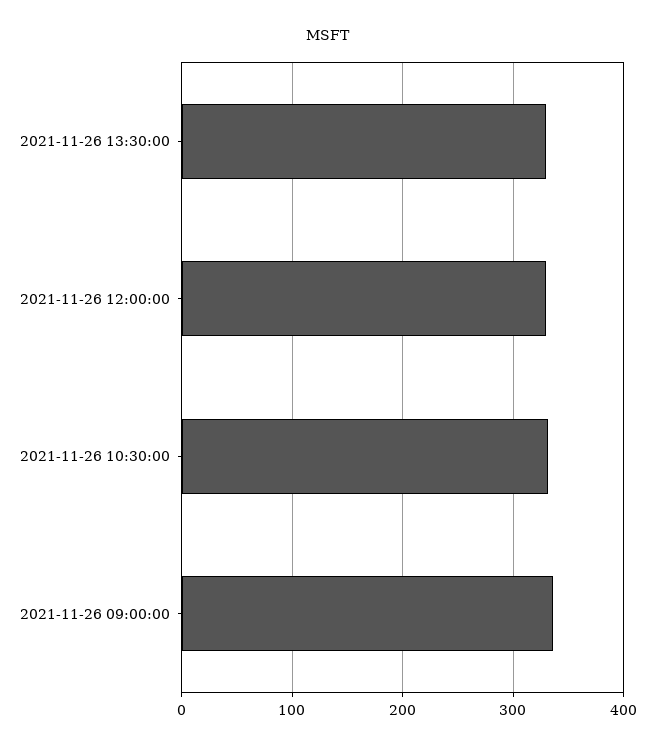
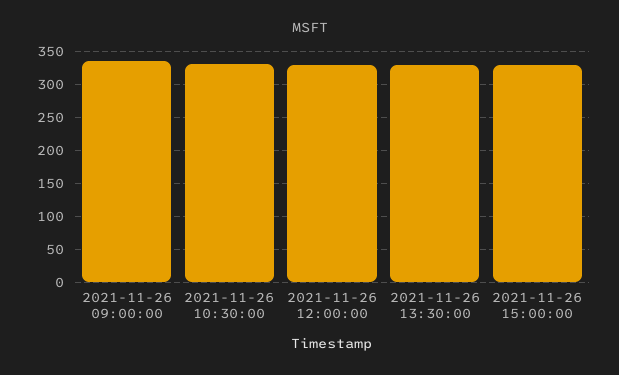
2021-11-26 15:00:00: none -> 330

